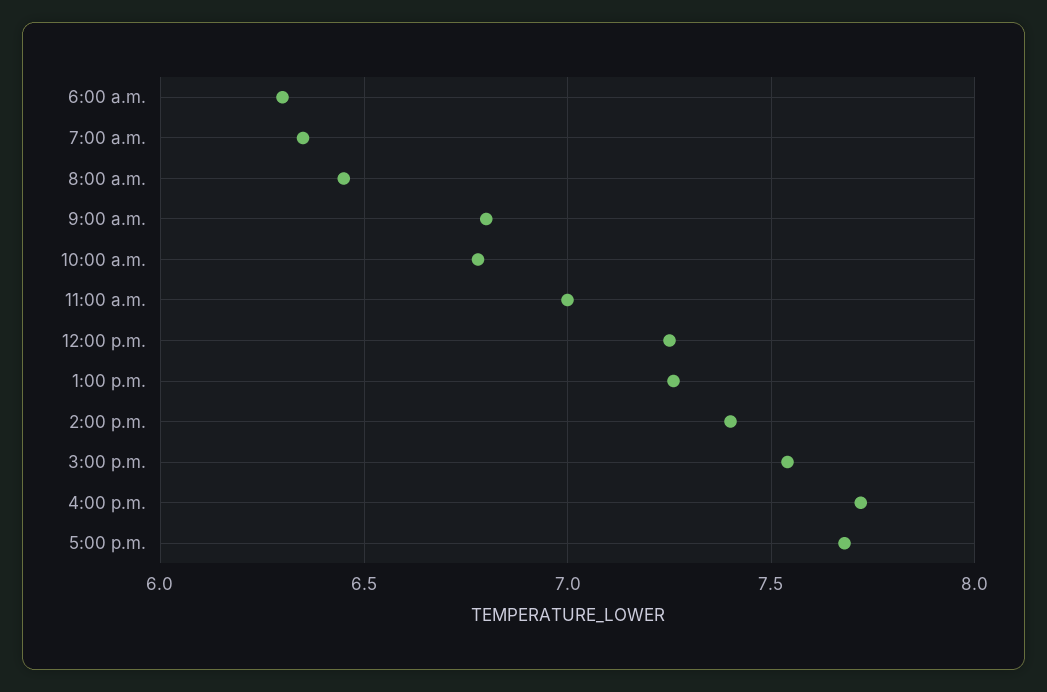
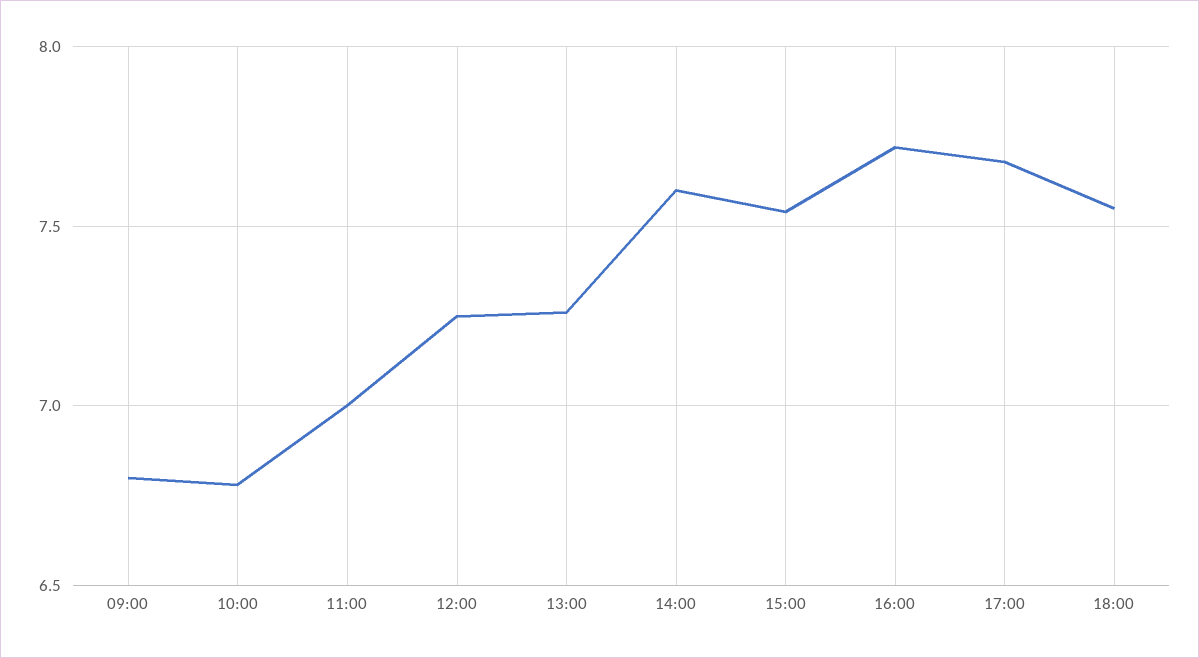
6:00 a.m.: 6.3 -> none
7:00 a.m.: 6.35 -> none
8:00 a.m.: 6.45 -> none
2:00 p.m.: 7.4 -> 7.6
18:00: none -> 7.55

